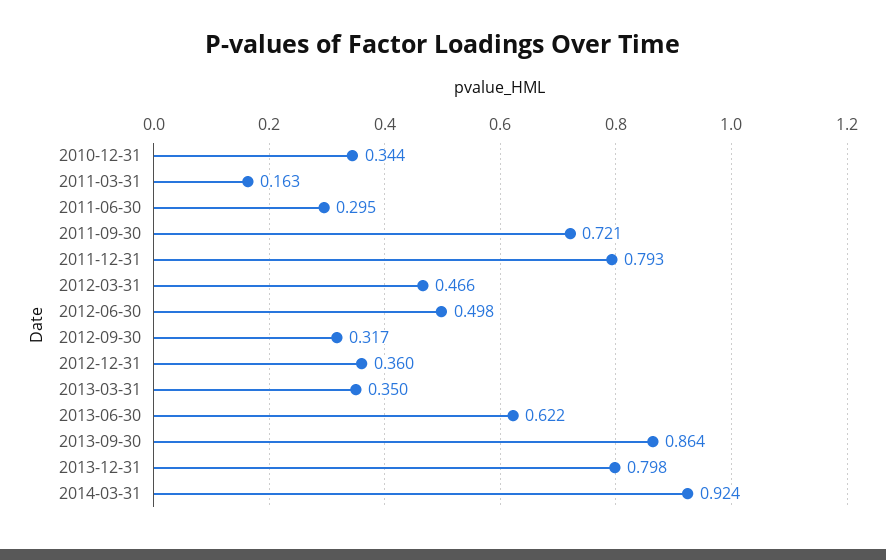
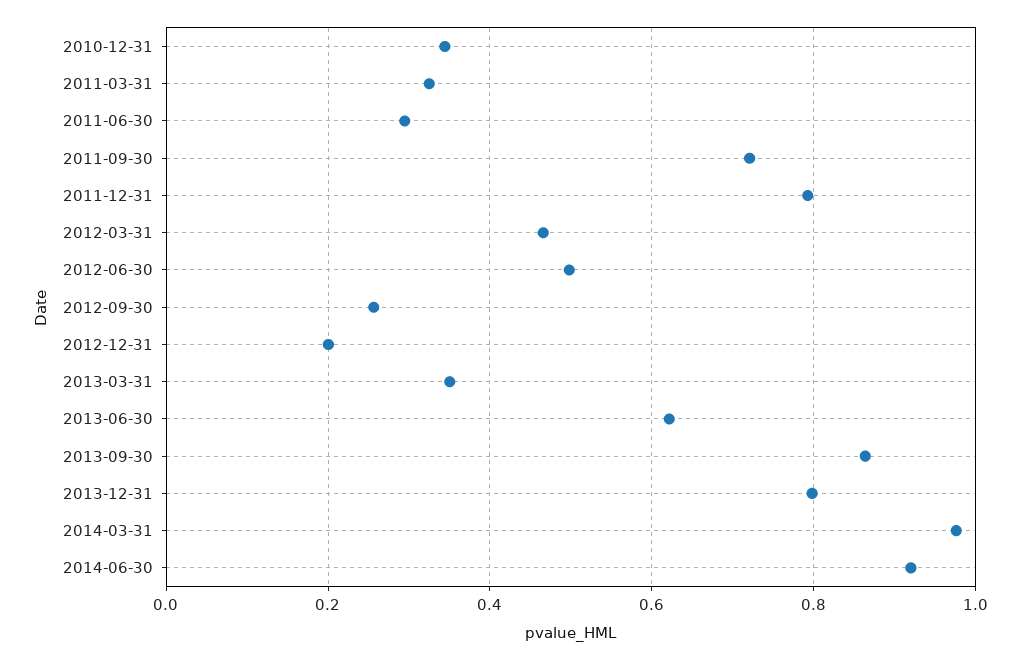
2011-03-31: 0.163 -> 0.32
2012-09-30: 0.317 -> 0.26
2012-12-31: 0.36 -> 0.2
2014-03-31: 0.924 -> 0.98
2014-06-30: none -> 0.92

